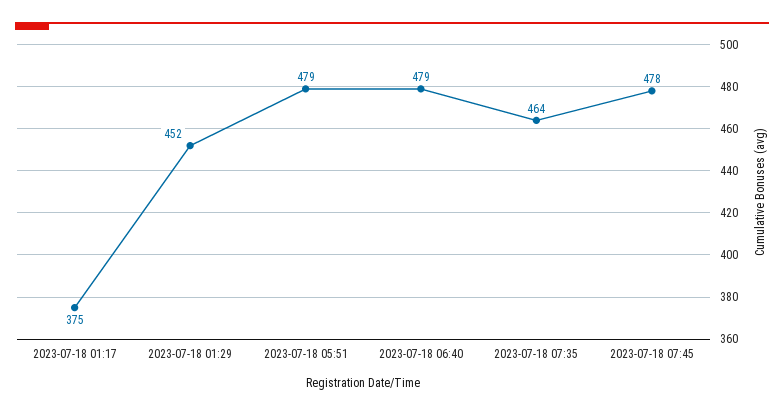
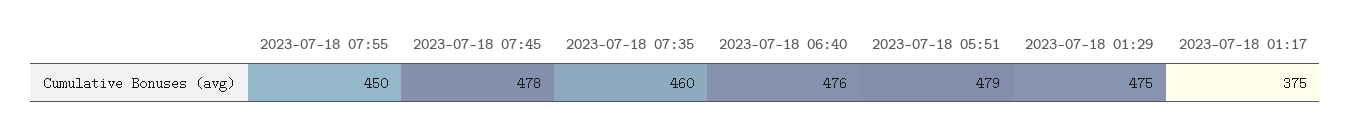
2023-07-18 01:29: 452 -> 475
2023-07-18 06:40: 479 -> 476
2023-07-18 07:35: 464 -> 460
2023-07-18 07:55: none -> 450

